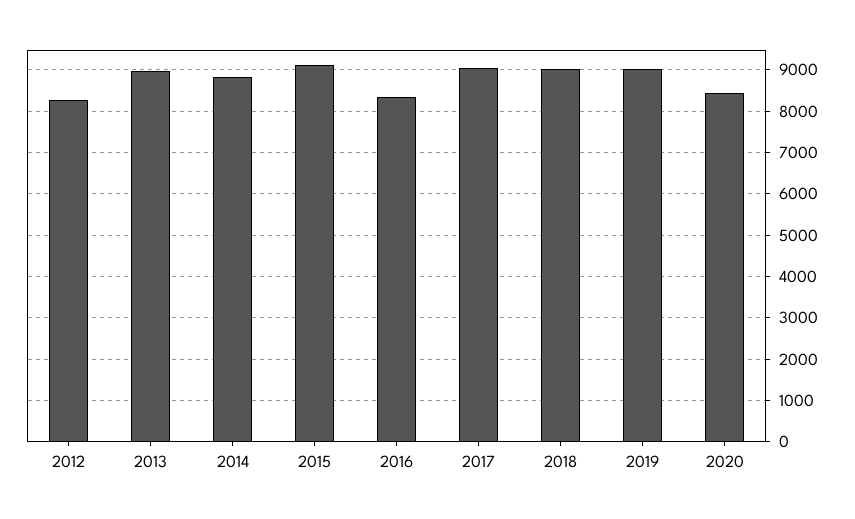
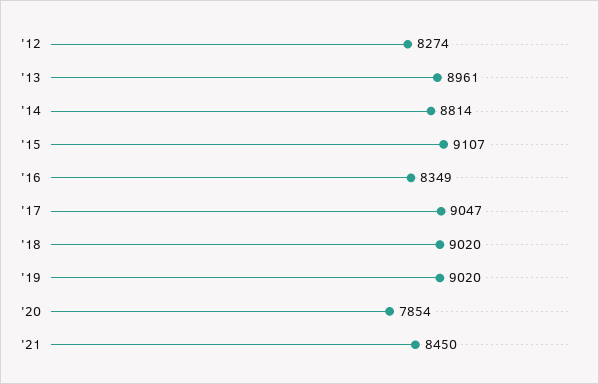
2020: 8400 -> 7854
'21: none -> 8450

